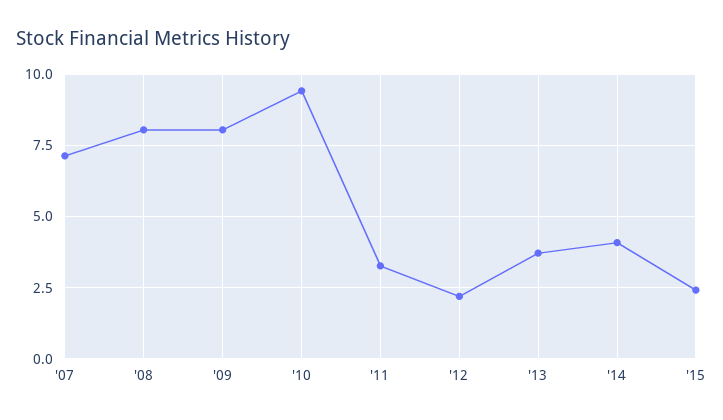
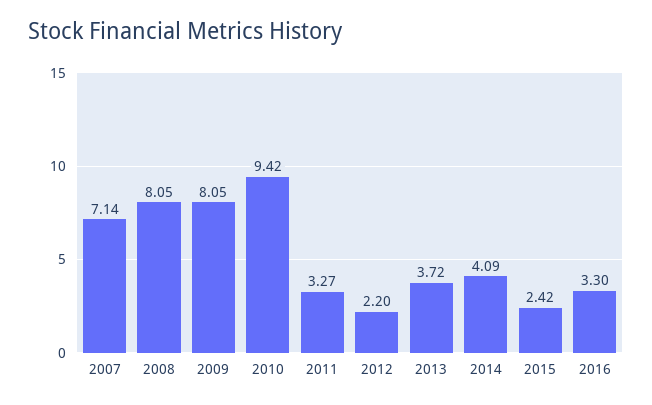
2016: none -> 3.3

